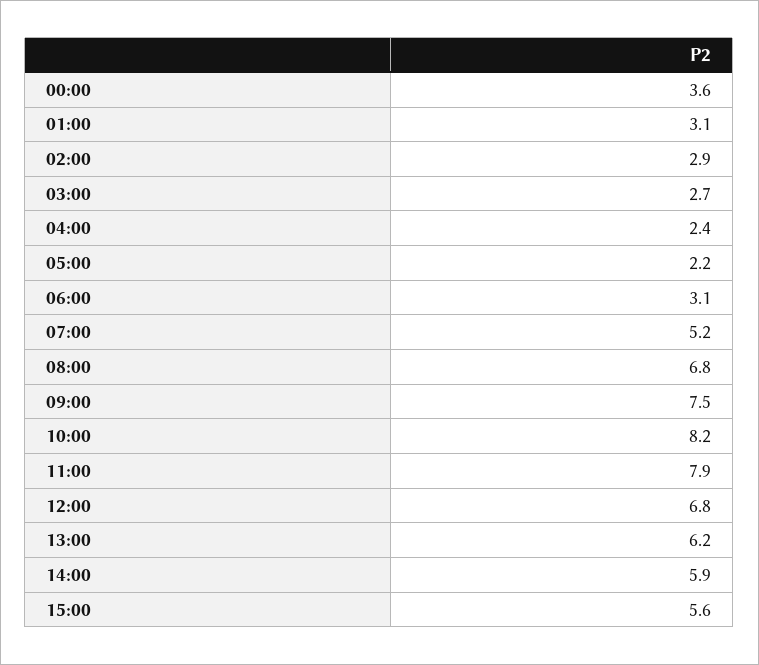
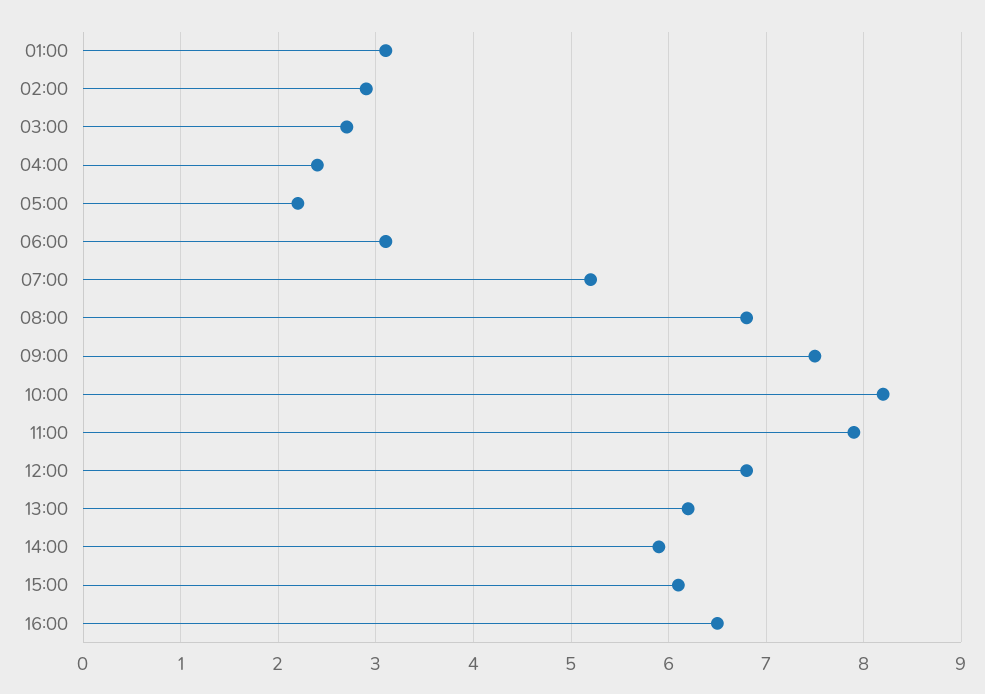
00:00: 3.6 -> none
15:00: 5.6 -> 6.1
16:00: none -> 6.5

